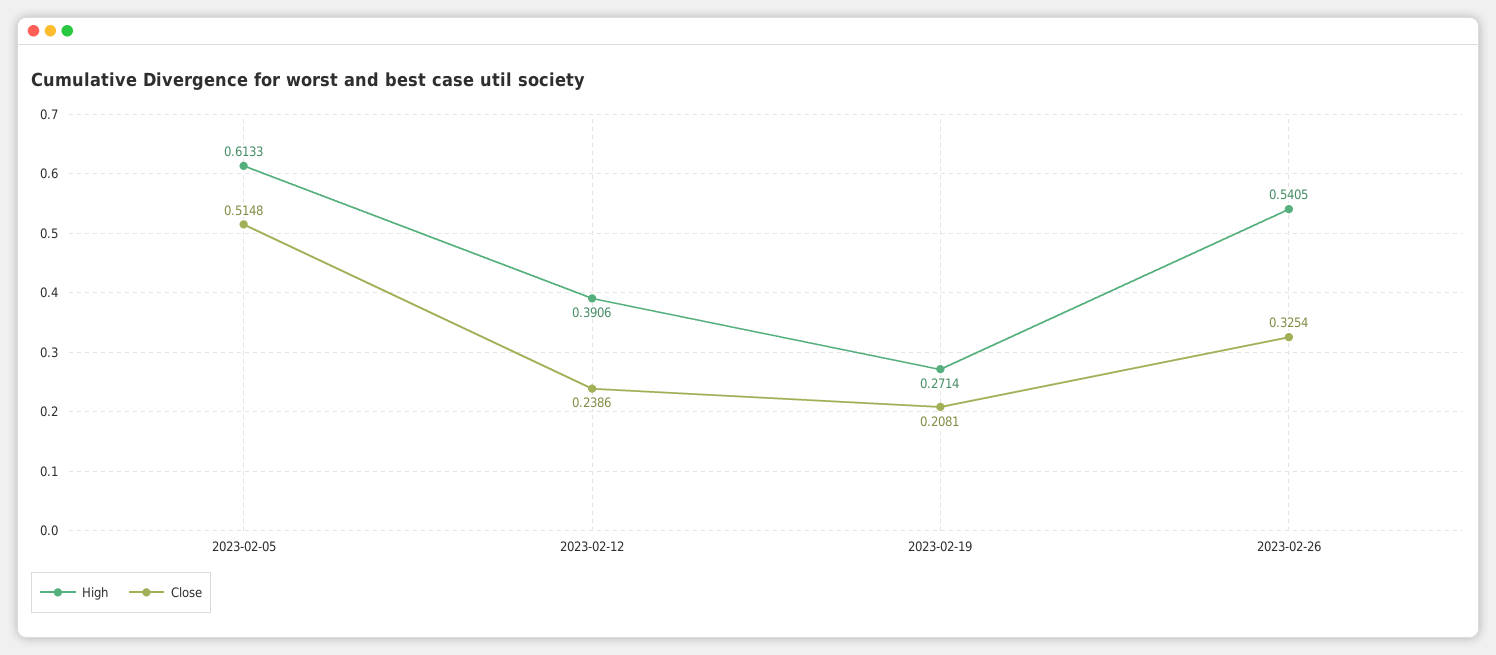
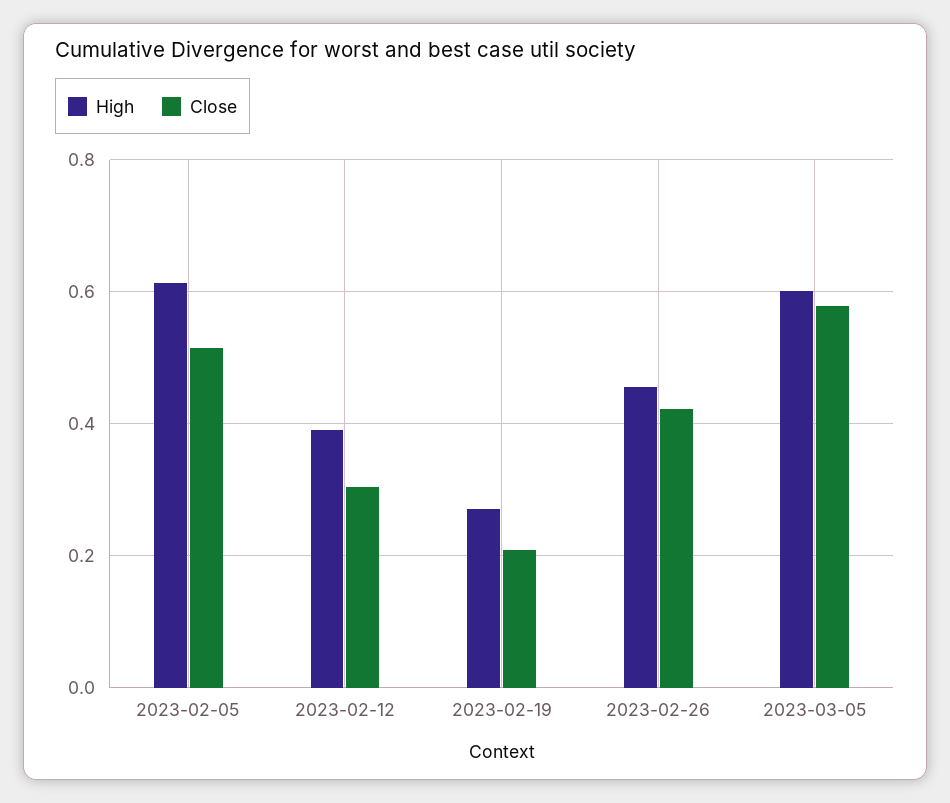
Close, 2023-02-12: 0.2386 -> 0.3
High, 2023-02-26: 0.5405 -> 0.46
Close, 2023-02-26: 0.3254 -> 0.42
High, 2023-03-05: none -> 0.6
Close, 2023-03-05: none -> 0.58

